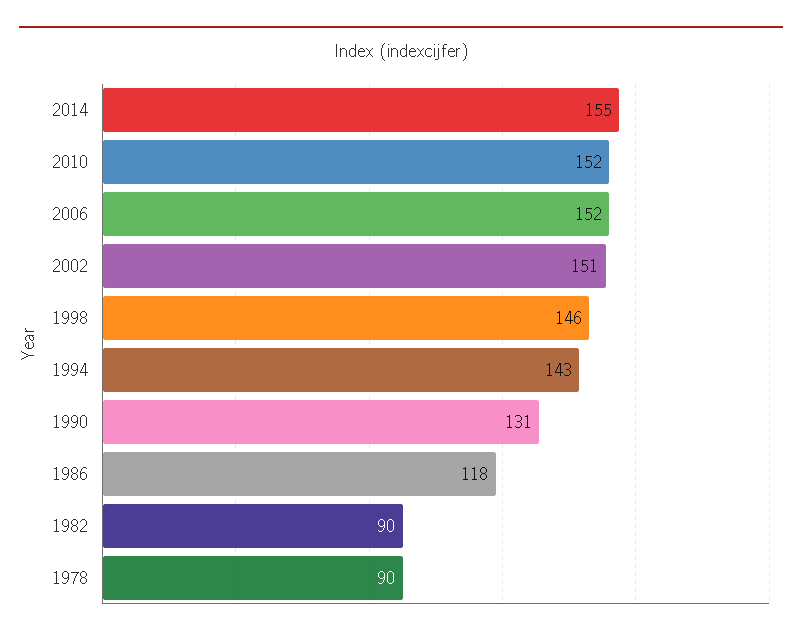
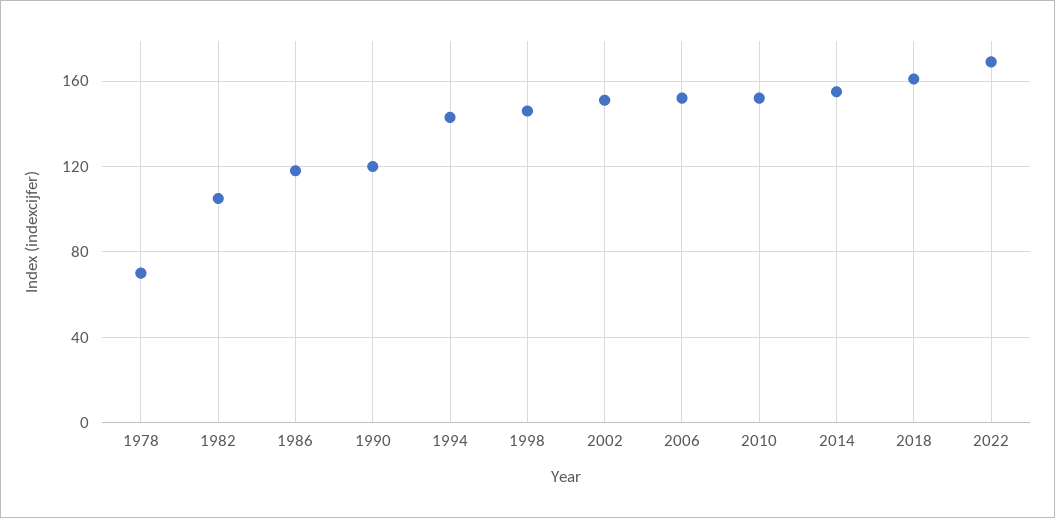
1990: 131 -> 120
1982: 90 -> 105
1978: 90 -> 70
2018: none -> 160
2022: none -> 170

